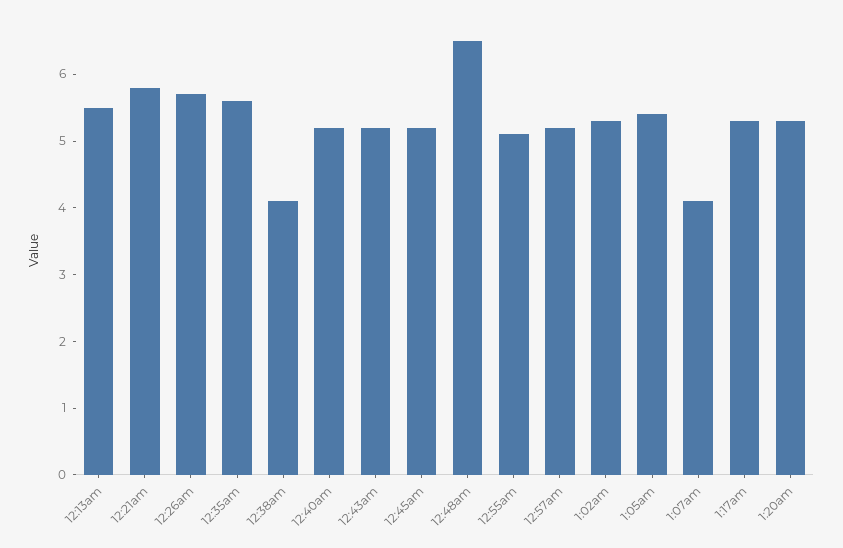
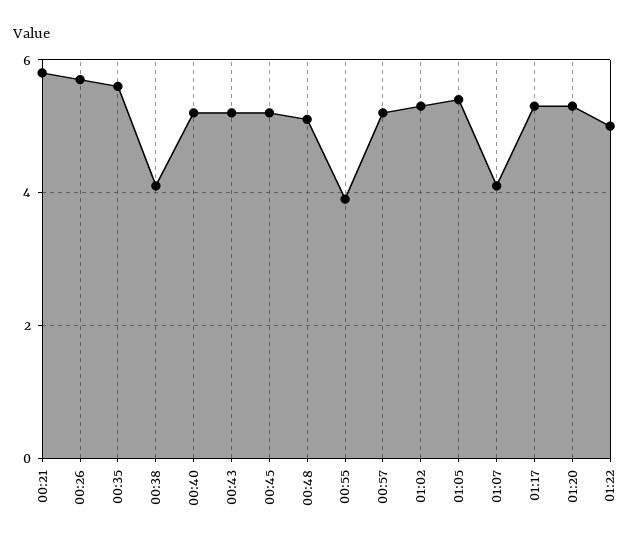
12:13am: 5.5 -> none
12:48am: 6.5 -> 5
12:55am: 5 -> 4
01:22: none -> 5

